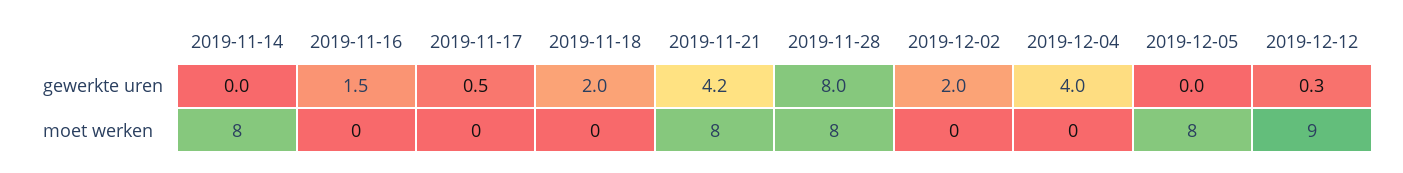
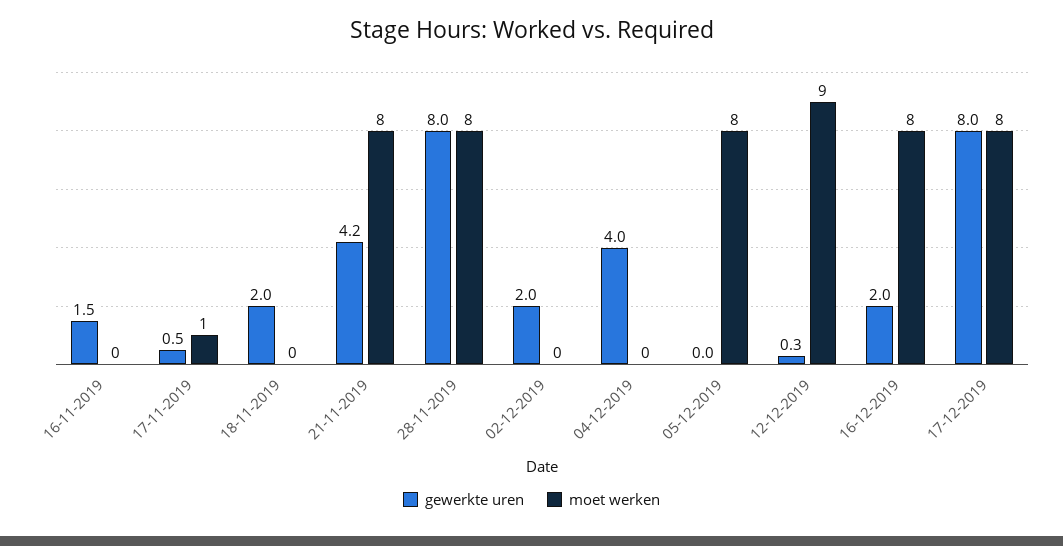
gewerkte uren, 2019-11-14: 0 -> none
moet werken, 2019-11-14: 8 -> none
moet werken, 2019-11-17: 0 -> 1
gewerkte uren, 16-12-2019: none -> 2
moet werken, 16-12-2019: none -> 8
gewerkte uren, 17-12-2019: none -> 8
moet werken, 17-12-2019: none -> 8

